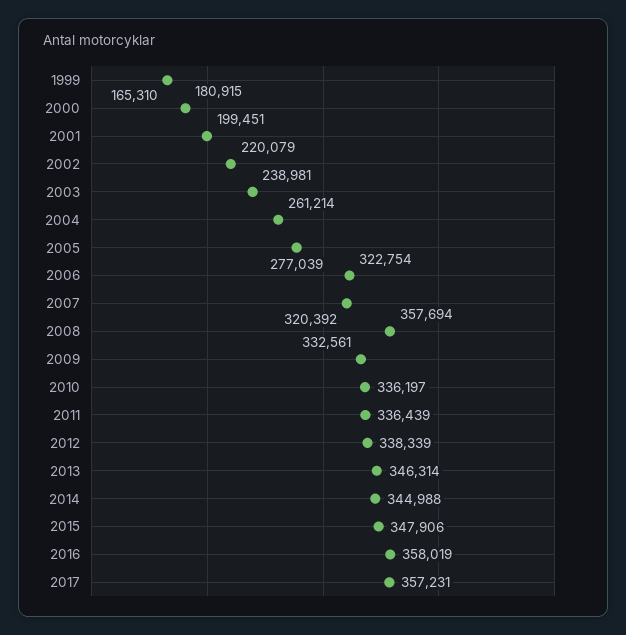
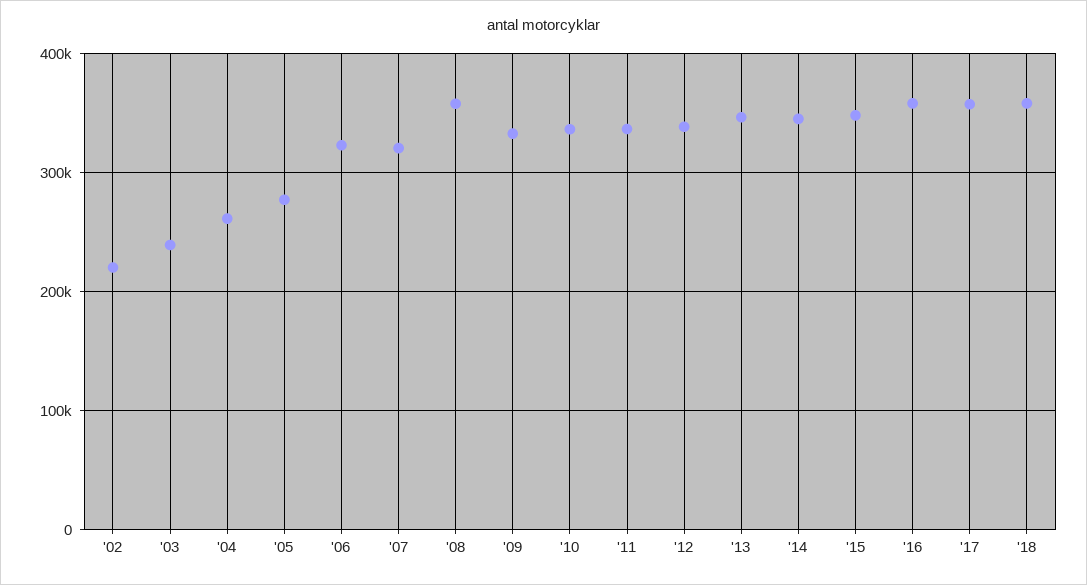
1999: 165310 -> none
2000: 180915 -> none
2001: 199451 -> none
'18: none -> 360000

